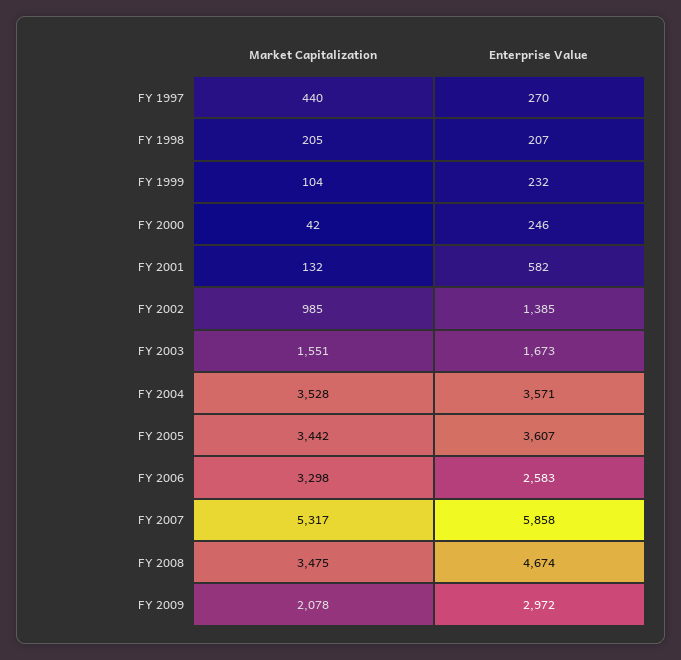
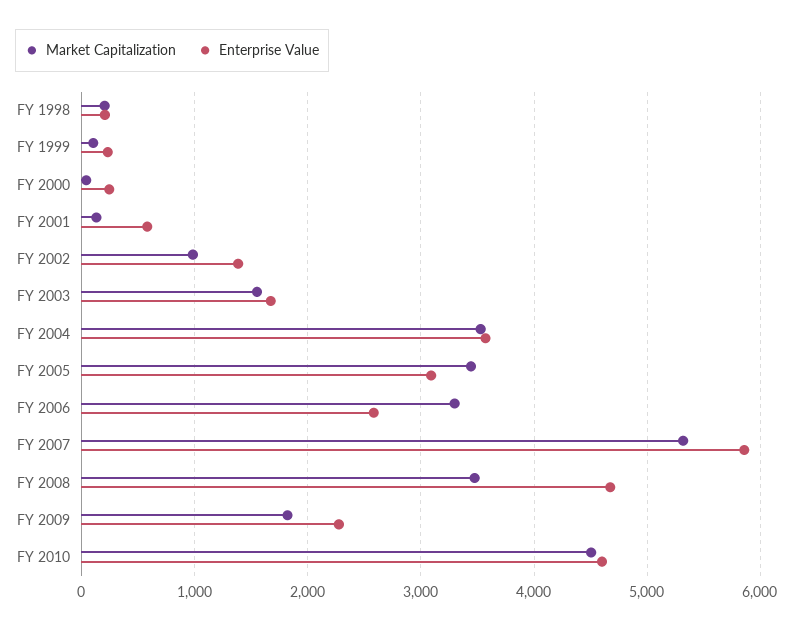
Market Capitalization, FY 1997: 440 -> none
Enterprise Value, FY 1997: 270 -> none
Enterprise Value, FY 2005: 3607 -> 3100
Market Capitalization, FY 2009: 2078 -> 1800
Enterprise Value, FY 2009: 2972 -> 2300
Market Capitalization, FY 2010: none -> 4500
Enterprise Value, FY 2010: none -> 4600

